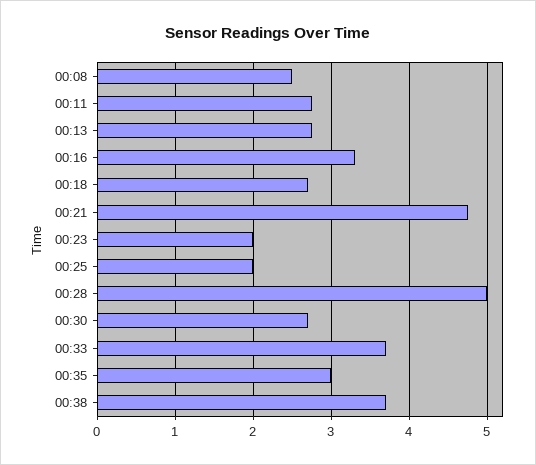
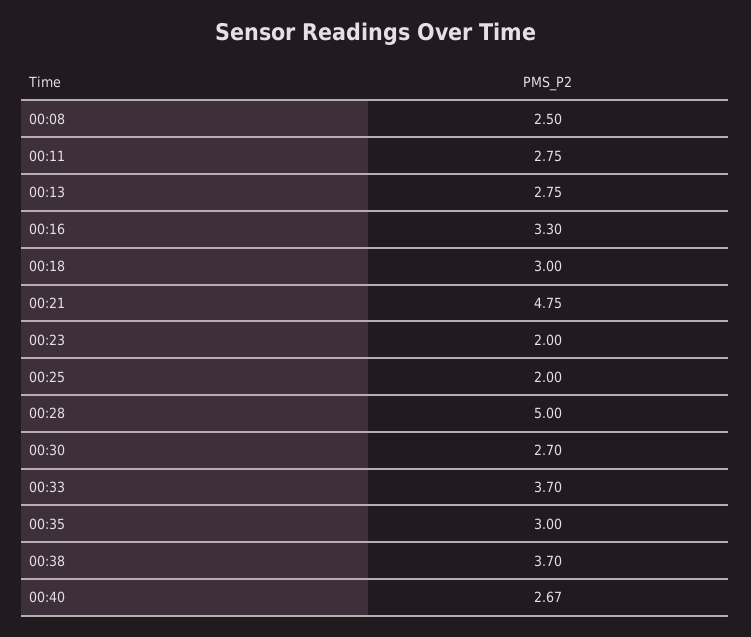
00:18: 2.7 -> 3
00:40: none -> 2.67

